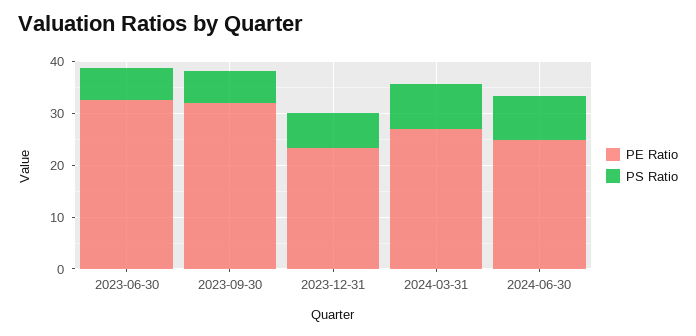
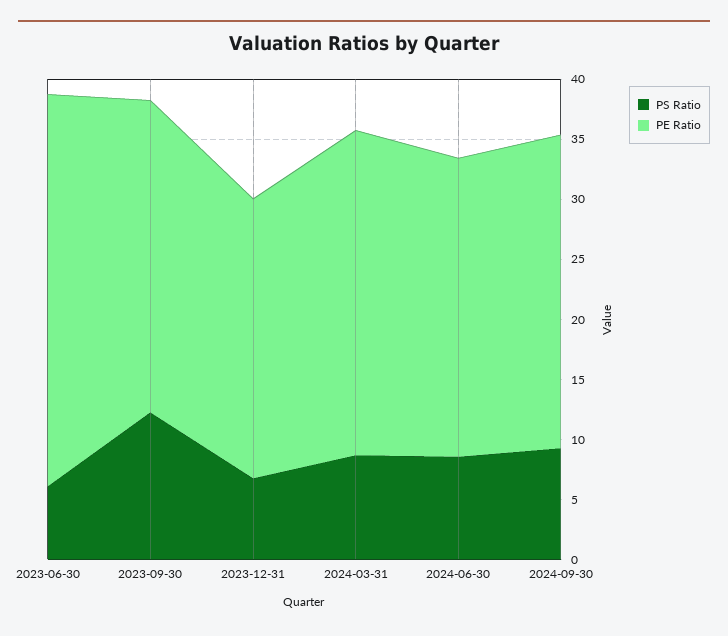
PE Ratio, 2023-09-30: 32 -> 26
PS Ratio, 2023-09-30: 6 -> 12
PS Ratio, 2024-09-30: none -> 9
PE Ratio, 2024-09-30: none -> 26

